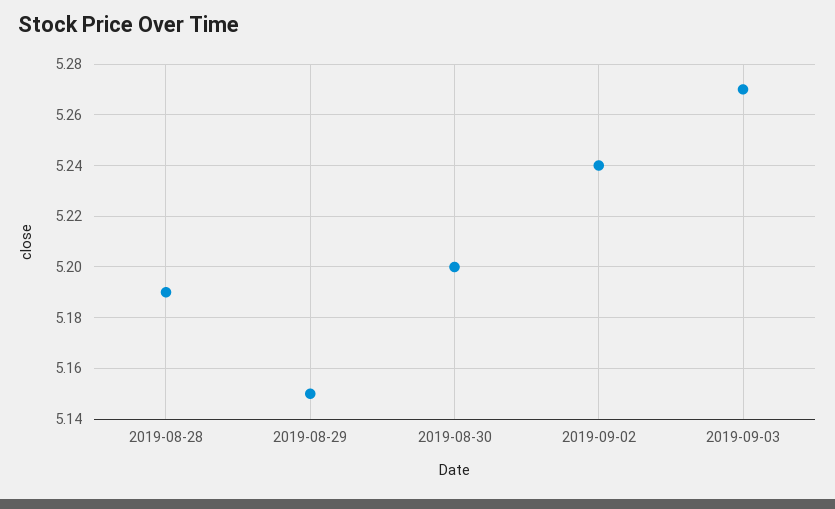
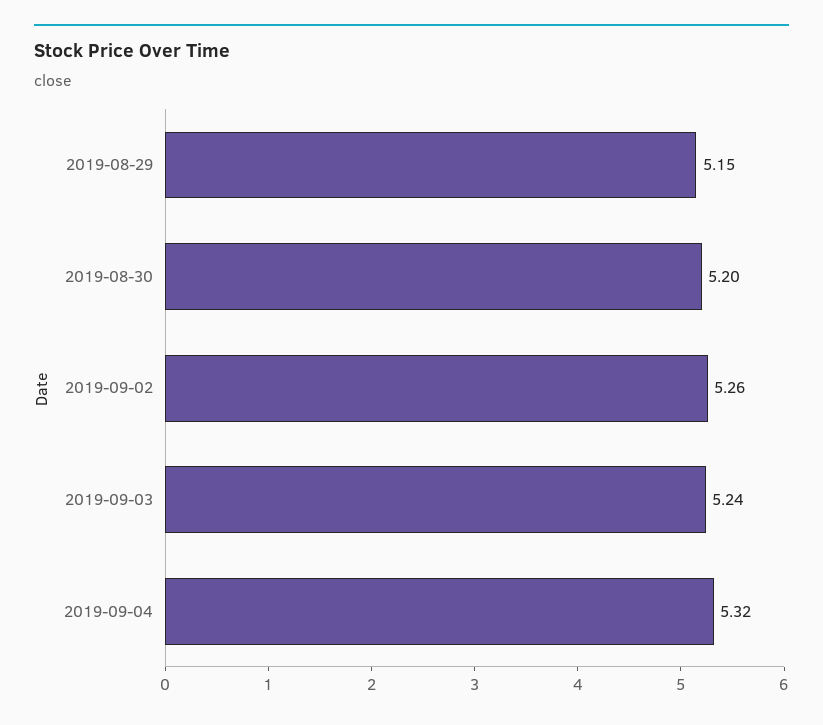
2019-08-28: 5.19 -> none
2019-09-02: 5.24 -> 5.26
2019-09-03: 5.27 -> 5.24
2019-09-04: none -> 5.32

